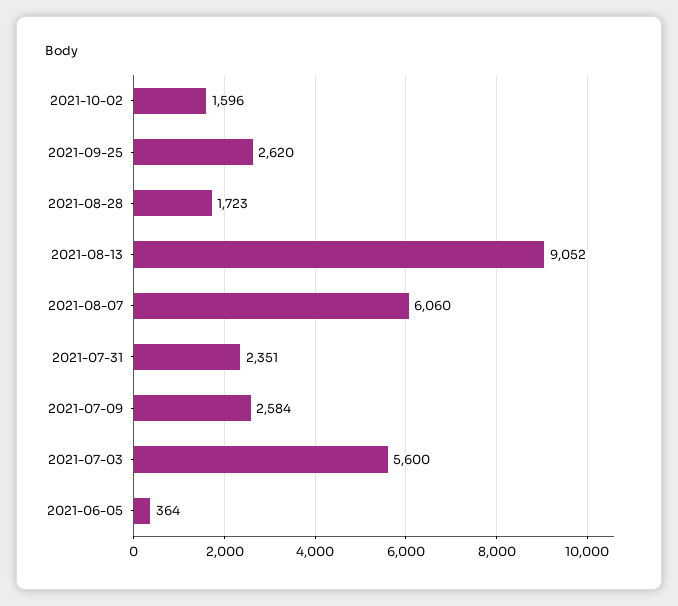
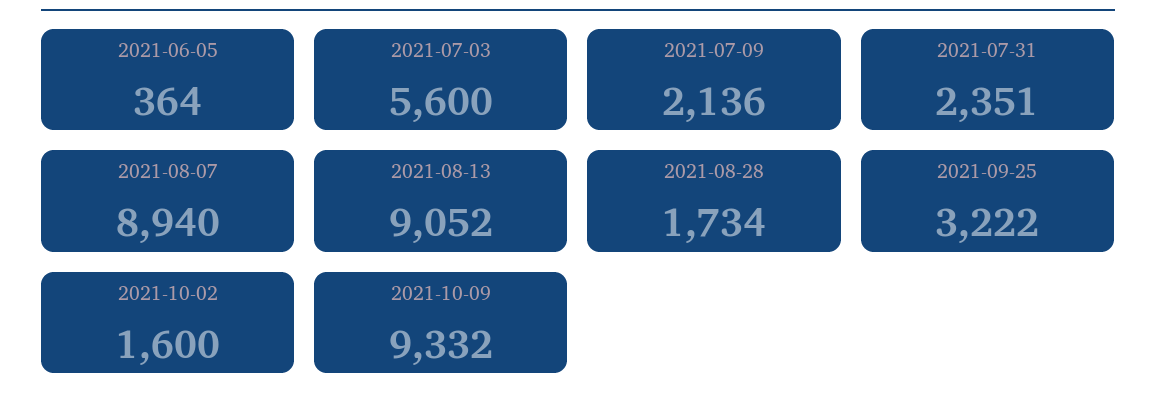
2021-10-02: 1596 -> 1600
2021-09-25: 2620 -> 3222
2021-08-28: 1723 -> 1734
2021-08-07: 6060 -> 8940
2021-07-09: 2584 -> 2136
2021-10-09: none -> 9332

